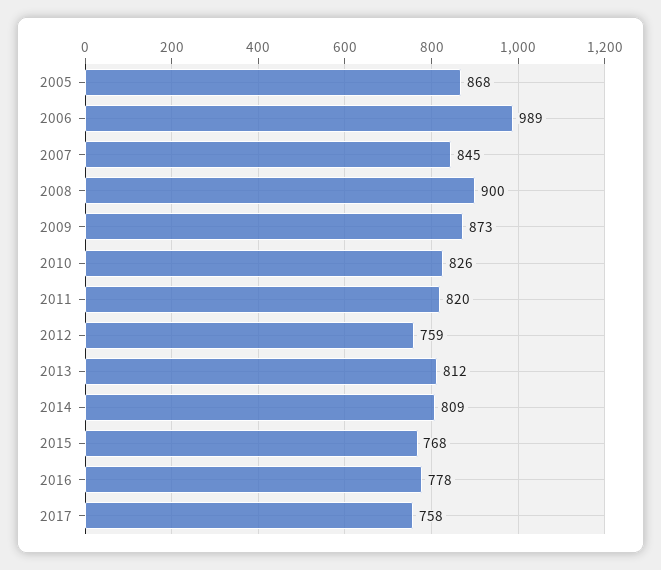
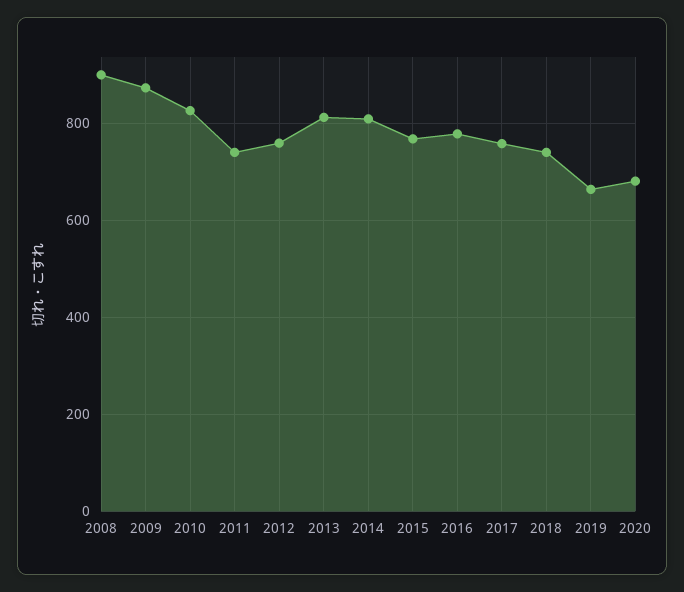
2005: 868 -> none
2006: 989 -> none
2007: 845 -> none
2011: 820 -> 740
2018: none -> 740
2019: none -> 660
2020: none -> 680

